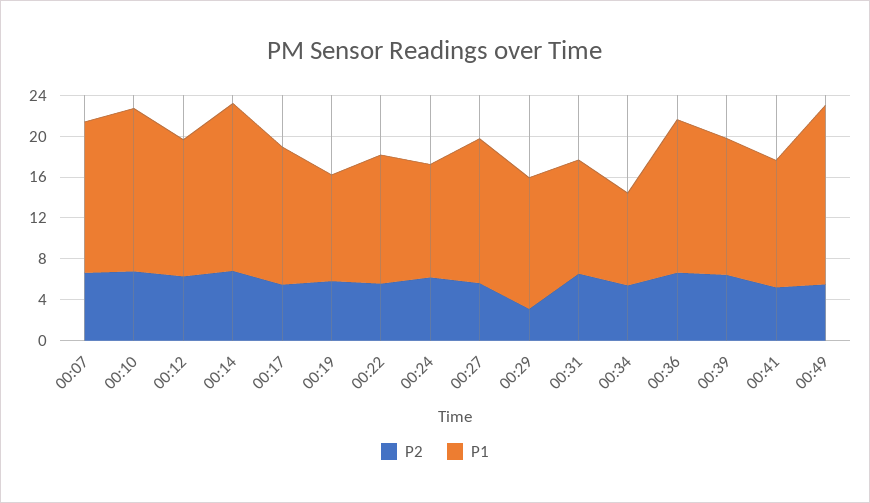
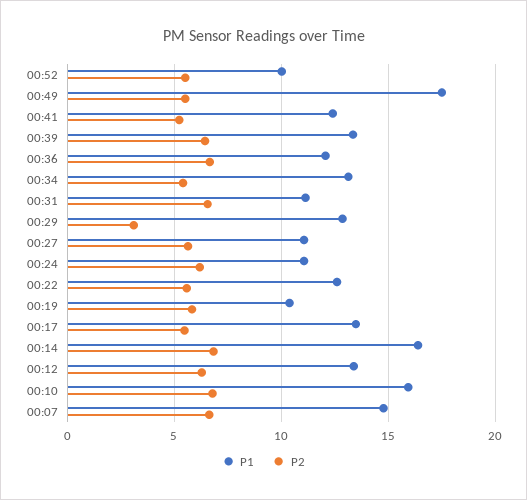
P1, 00:27: 14 -> 11
P1, 00:34: 9 -> 13
P1, 00:36: 15 -> 12
P1, 00:52: none -> 10
P2, 00:52: none -> 5.5

